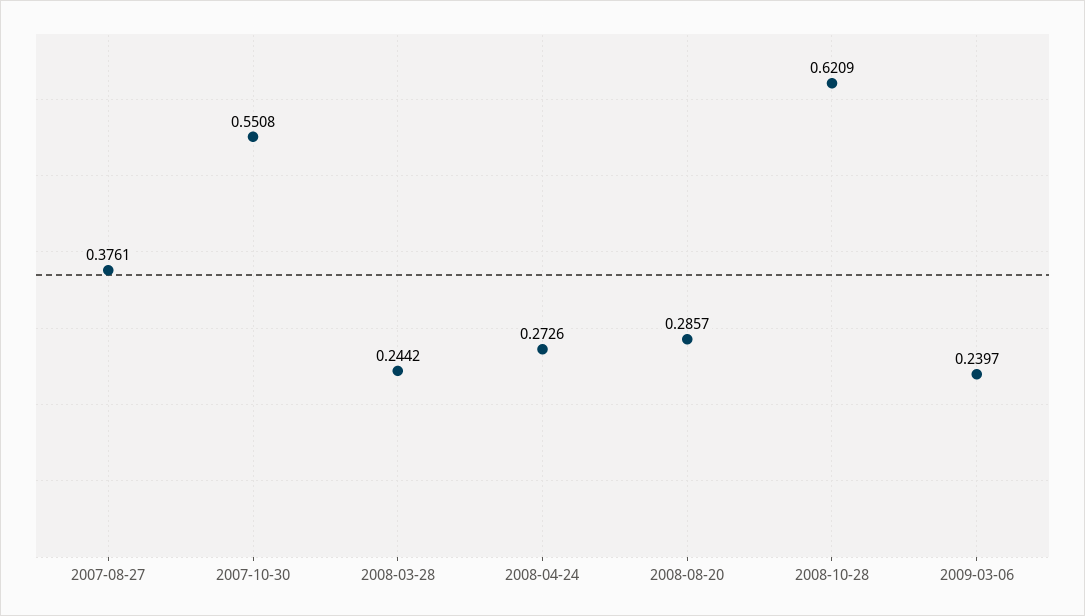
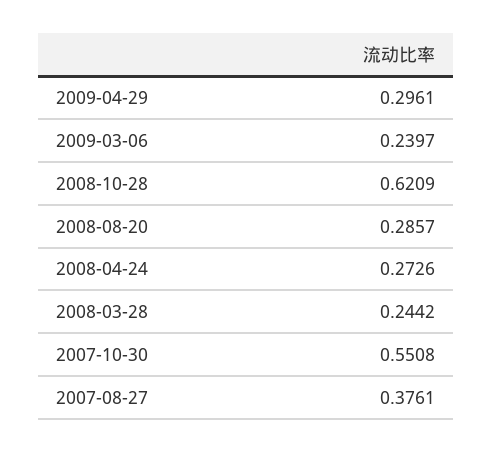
2009-04-29: none -> 0.2961

